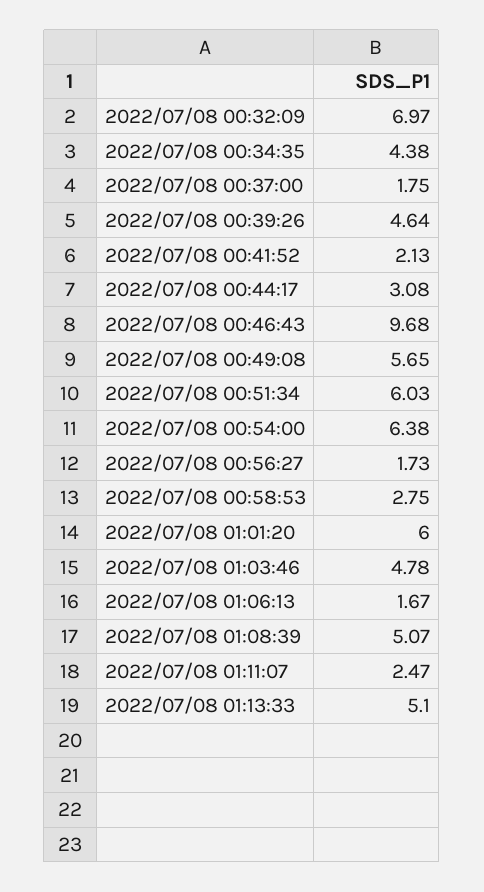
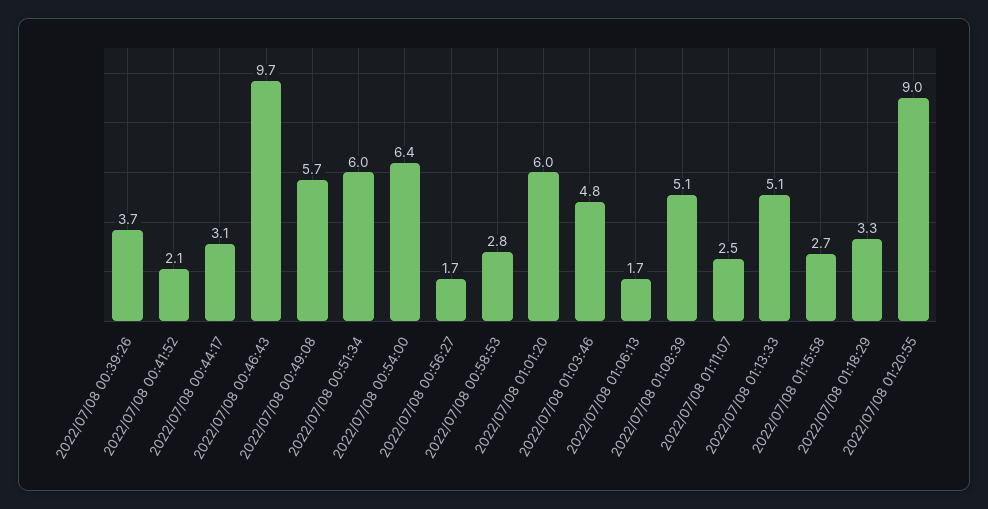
2022/07/08 00:32:09: 6.97 -> none
2022/07/08 00:34:35: 4.38 -> none
2022/07/08 00:37:00: 1.75 -> none
2022/07/08 00:39:26: 4.64 -> 3.7
2022/07/08 01:15:58: none -> 2.7
2022/07/08 01:18:29: none -> 3.3
2022/07/08 01:20:55: none -> 9

